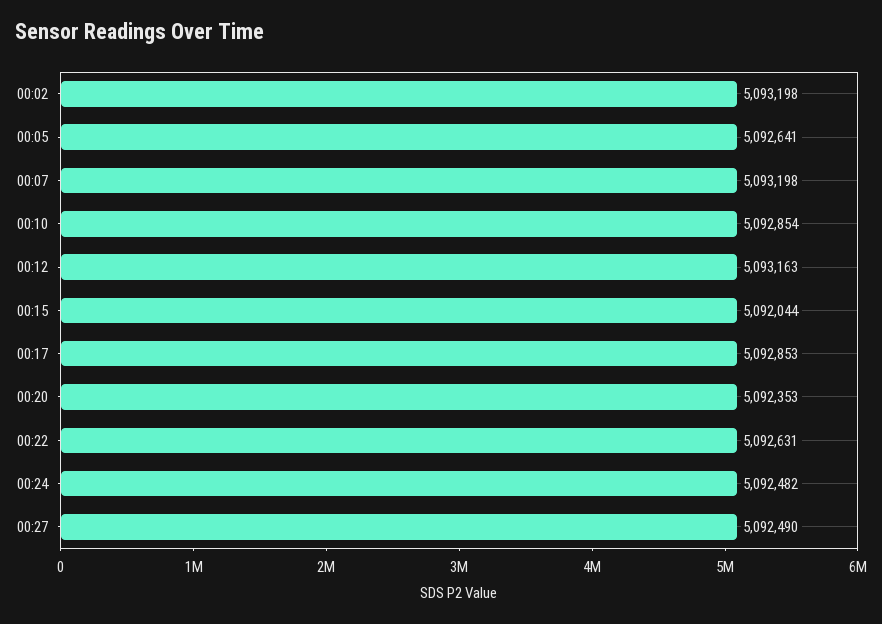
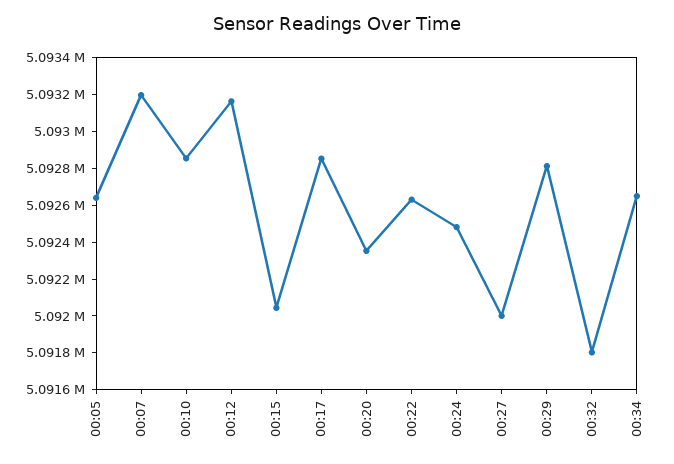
00:02: 5093198 -> none
00:27: 5092490 -> 5092000
00:29: none -> 5092800
00:32: none -> 5091800
00:34: none -> 5092650

